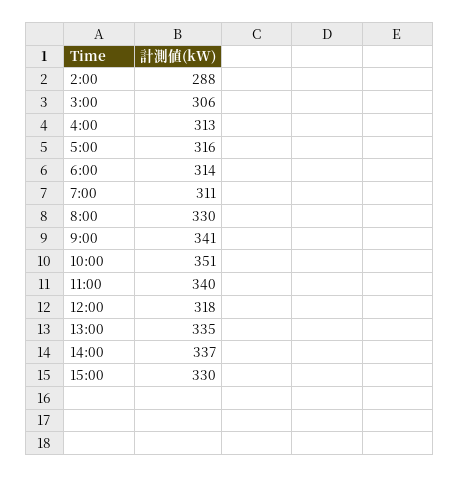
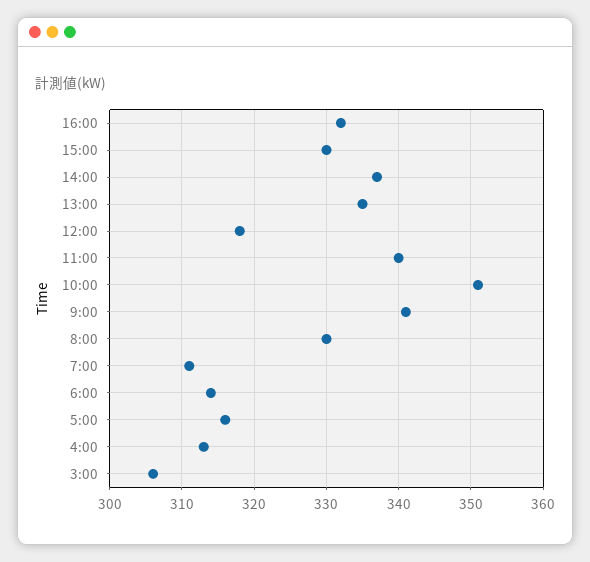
2:00: 288 -> none
16:00: none -> 332

